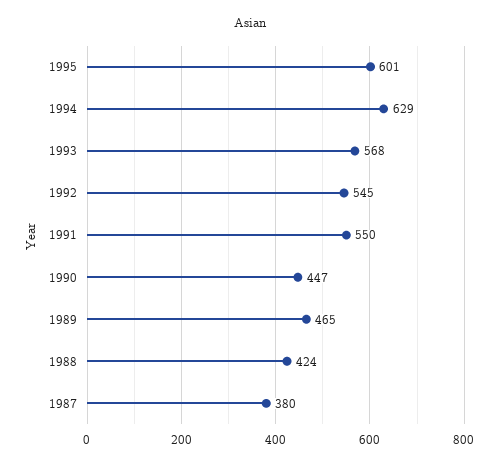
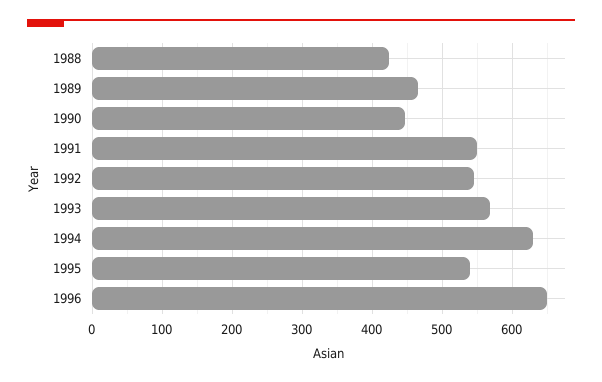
1995: 601 -> 540
1987: 380 -> none
1996: none -> 650

